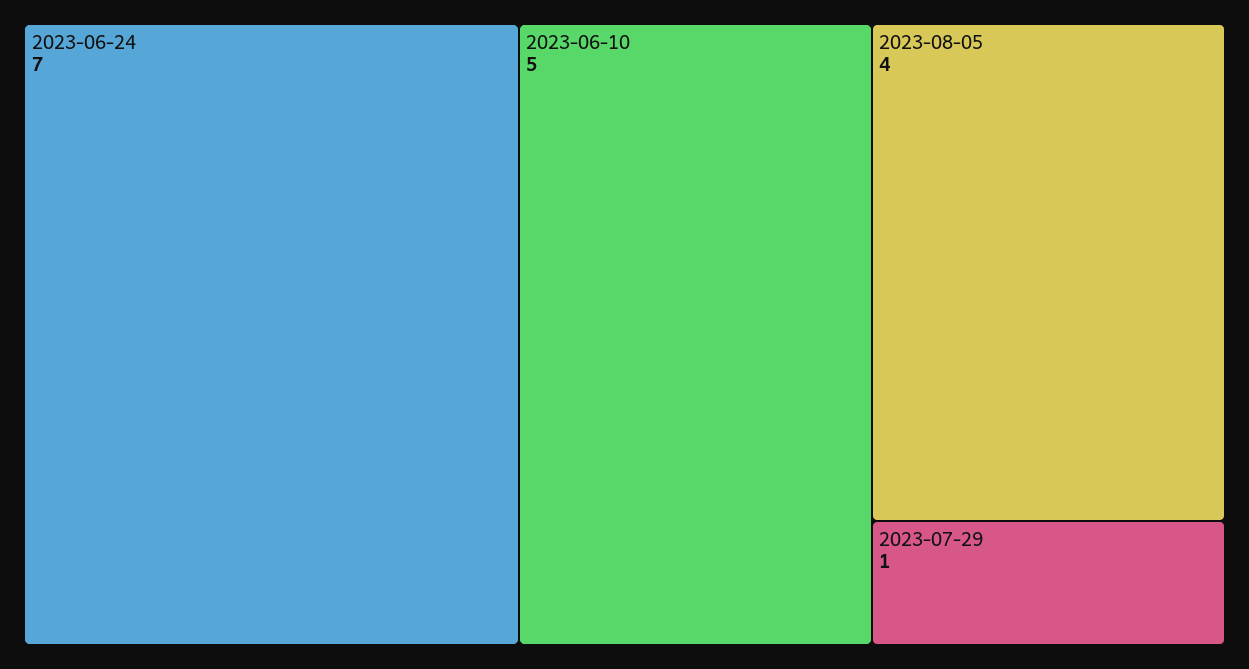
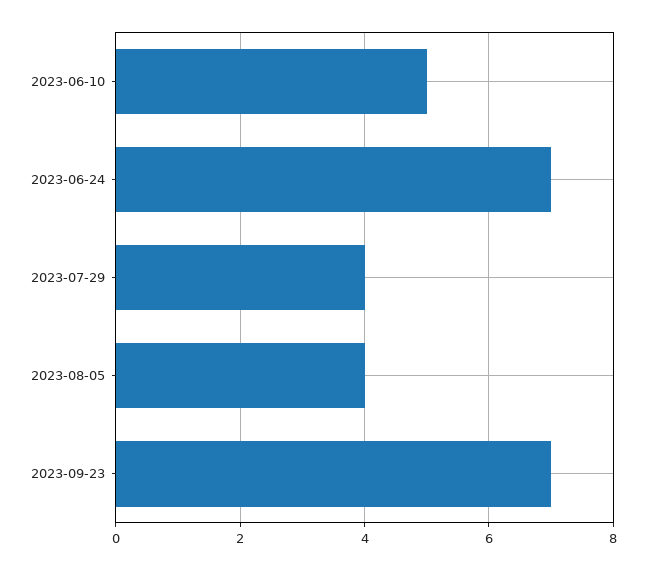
2023-07-29: 1 -> 4
2023-09-23: none -> 7

